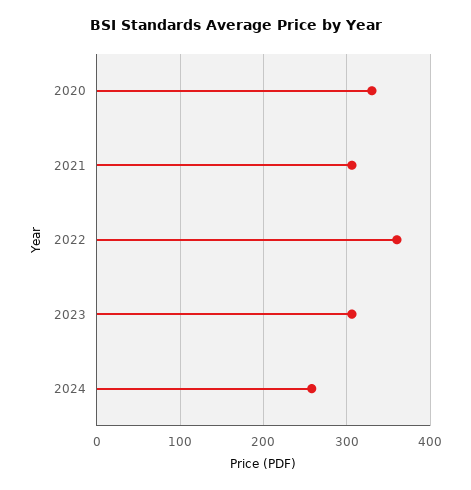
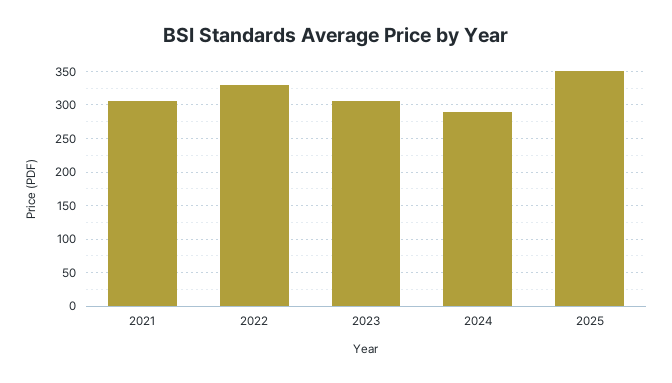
2020: 330 -> none
2022: 360 -> 330
2024: 260 -> 290
2025: none -> 350

